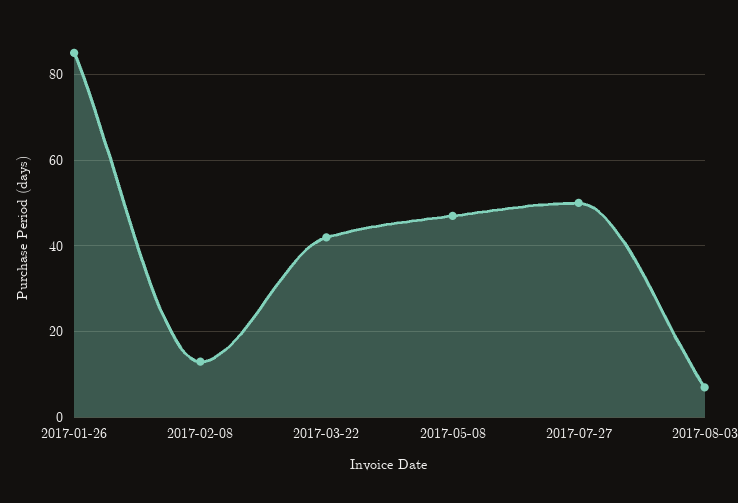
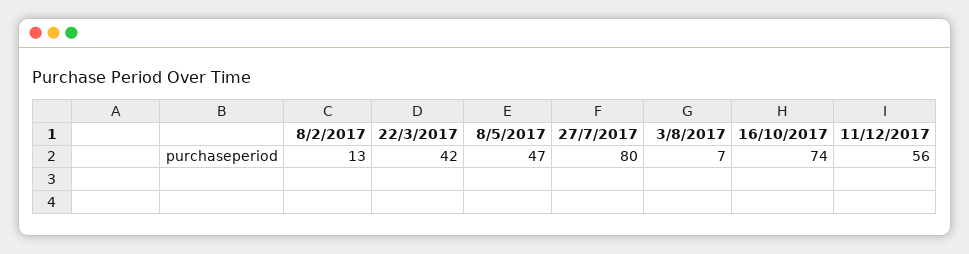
2017-01-26: 85 -> none
2017-07-27: 50 -> 80
16/10/2017: none -> 74
11/12/2017: none -> 56

